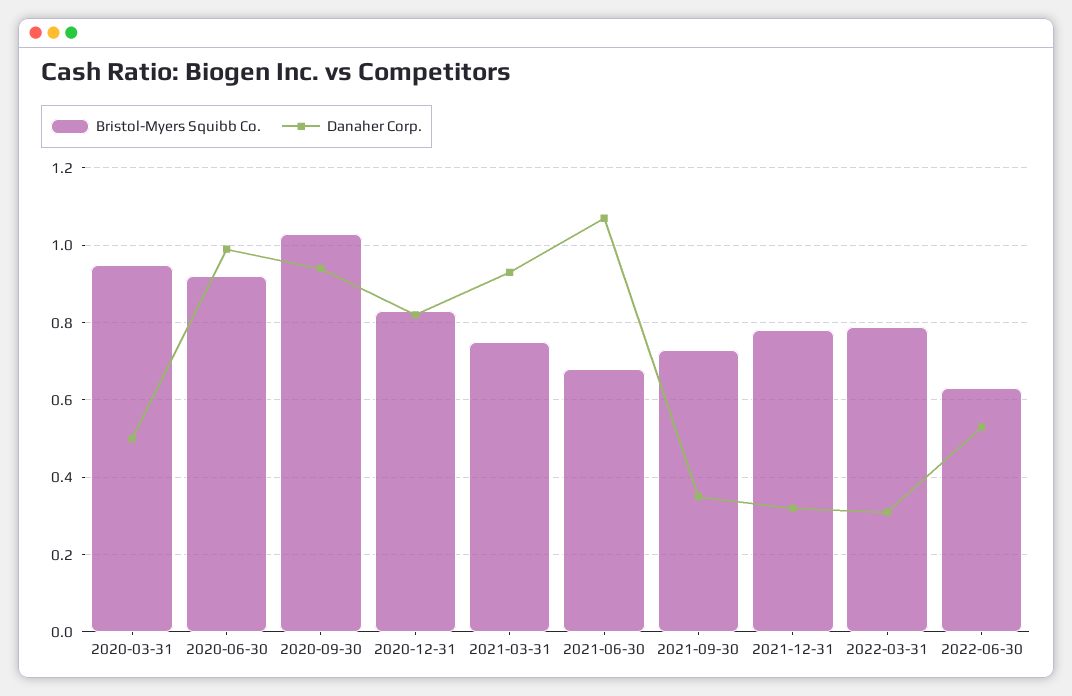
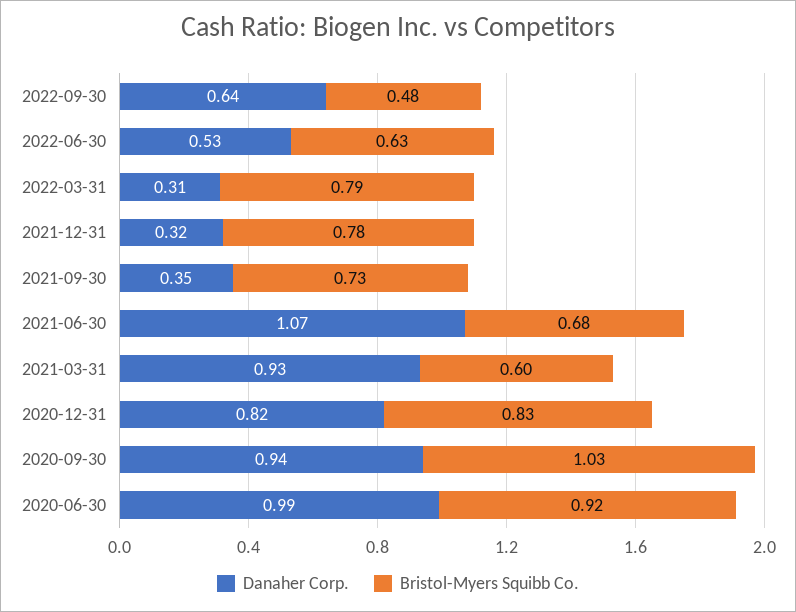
Bristol-Myers Squibb Co., 2020-03-31: 0.95 -> none
Danaher Corp., 2020-03-31: 0.5 -> none
Bristol-Myers Squibb Co., 2021-03-31: 0.75 -> 0.6
Danaher Corp., 2022-09-30: none -> 0.64
Bristol-Myers Squibb Co., 2022-09-30: none -> 0.48

